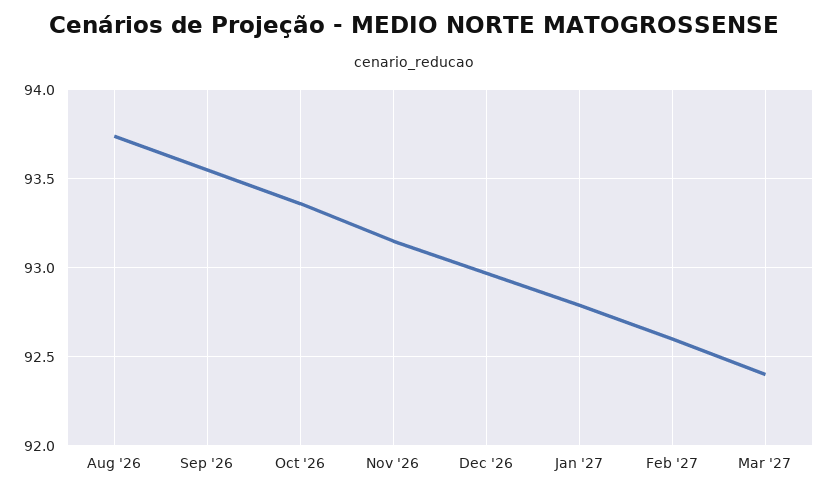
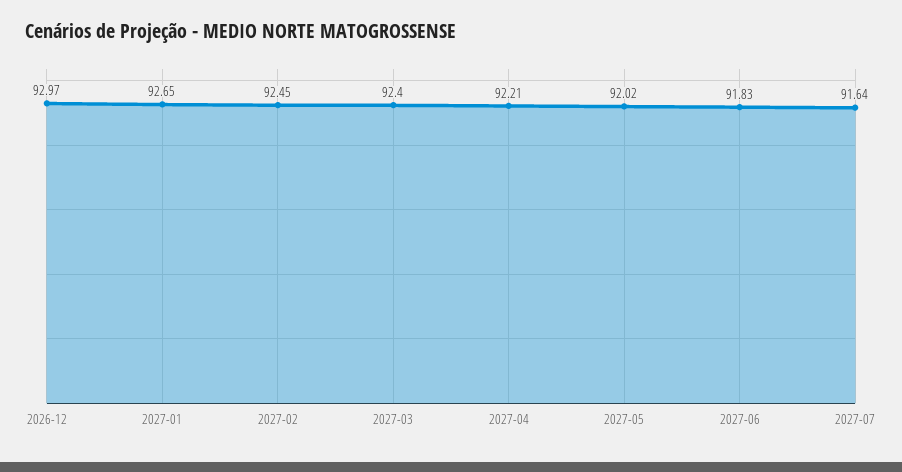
Aug '26: 93.75 -> none
Sep '26: 93.55 -> none
Oct '26: 93.35 -> none
Nov '26: 93.15 -> none
Jan '27: 92.8 -> 92.65
Feb '27: 92.6 -> 92.45
2027-04: none -> 92.21
2027-05: none -> 92.02
2027-06: none -> 91.83
2027-07: none -> 91.64

